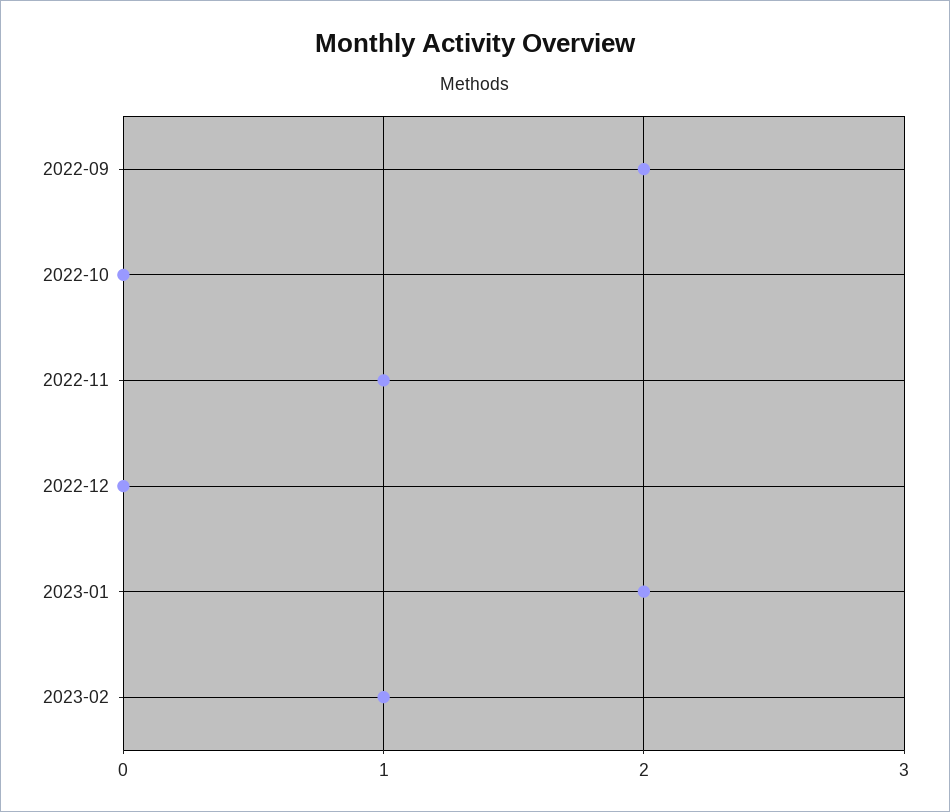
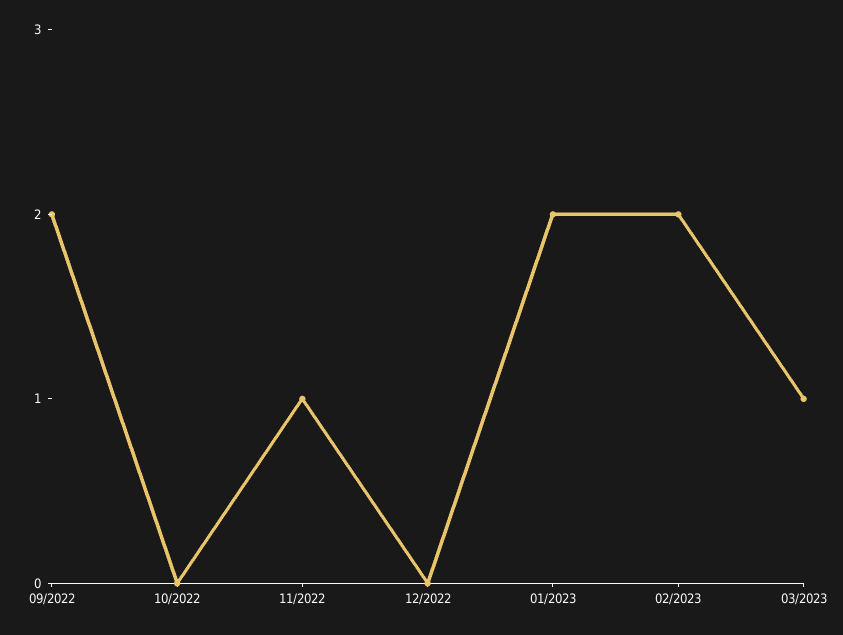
2023-02: 1 -> 2
03/2023: none -> 1

